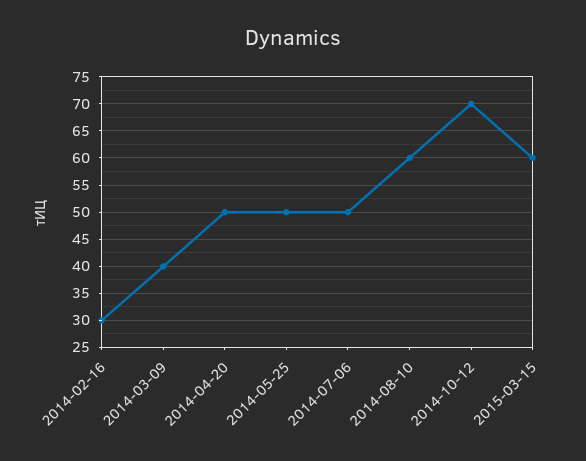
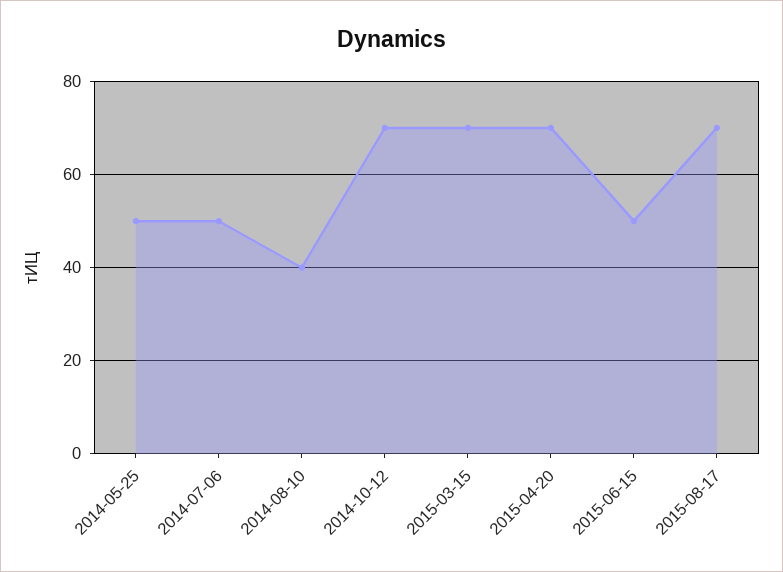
2014-02-16: 30 -> none
2014-03-09: 40 -> none
2014-04-20: 50 -> none
2014-08-10: 60 -> 40
2015-03-15: 60 -> 70
2015-04-20: none -> 70
2015-06-15: none -> 50
2015-08-17: none -> 70

